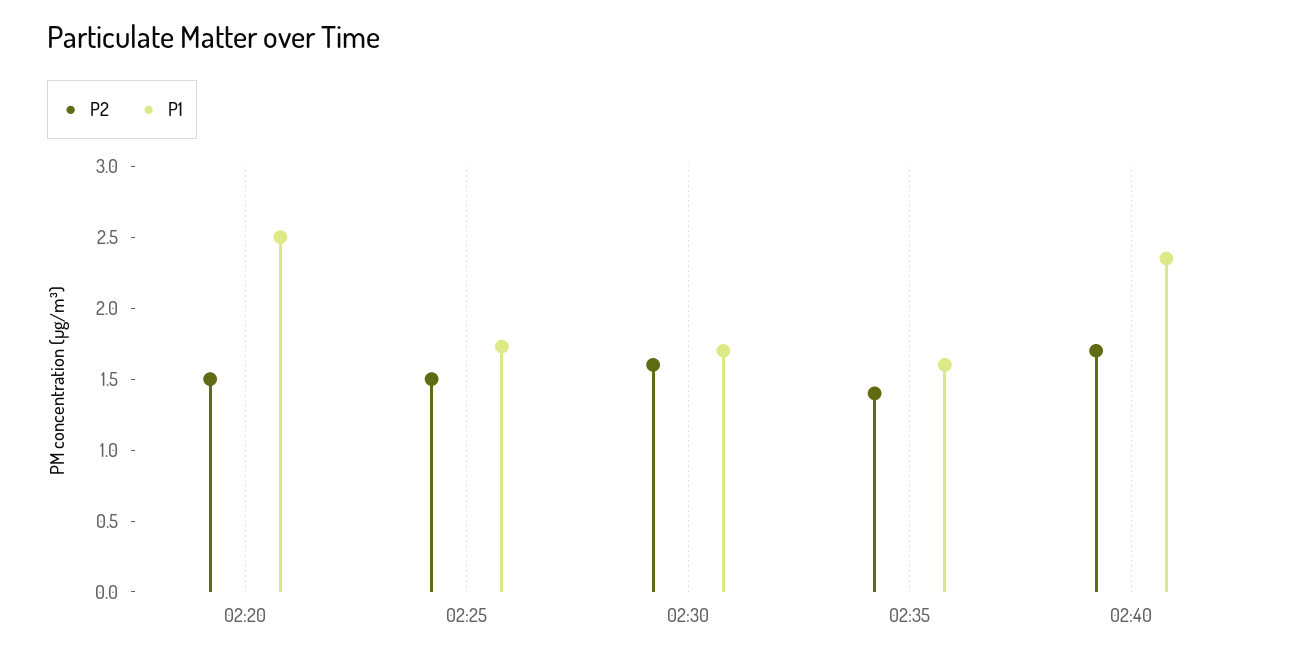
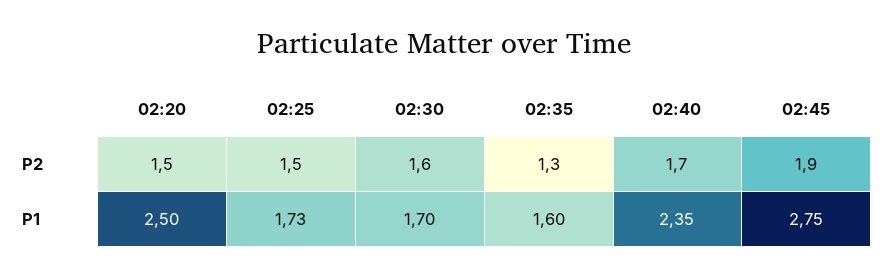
P2, 02:35: 1.4 -> 1.3
P2, 02:45: none -> 1.9
P1, 02:45: none -> 2.75

